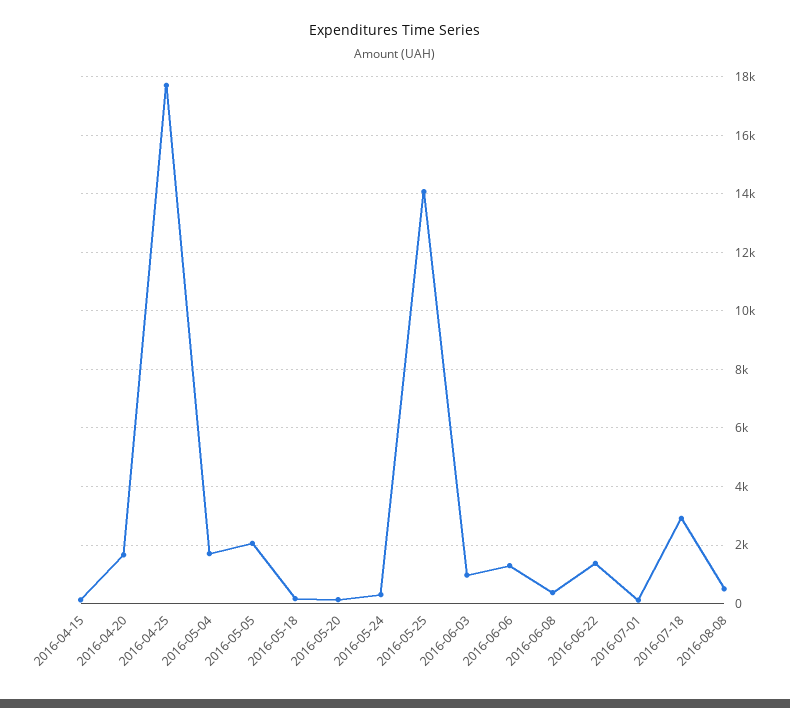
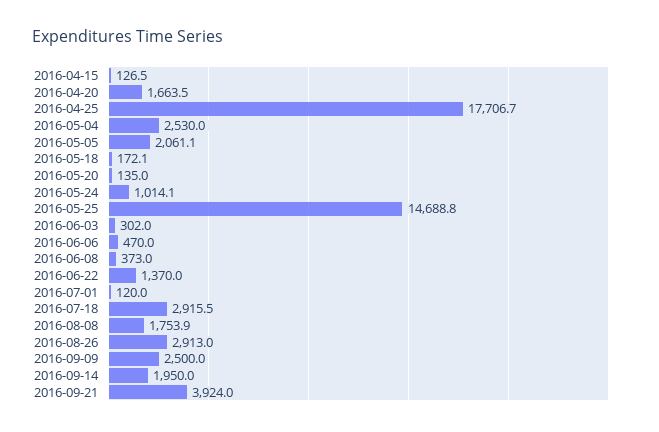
2016-05-04: 1750 -> 2530
2016-05-24: 250 -> 1014.1
2016-05-25: 14000 -> 14688.8
2016-06-03: 1000 -> 302
2016-06-06: 1250 -> 470
2016-08-08: 500 -> 1753.9
2016-08-26: none -> 2913
2016-09-09: none -> 2500
2016-09-14: none -> 1950
2016-09-21: none -> 3924

